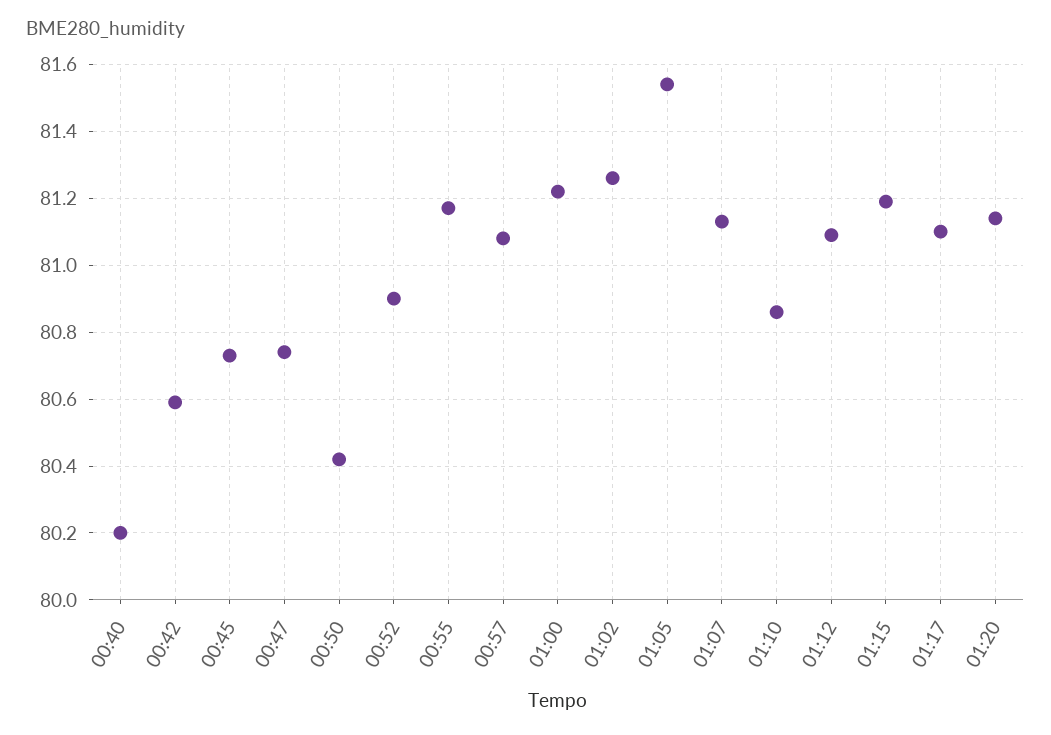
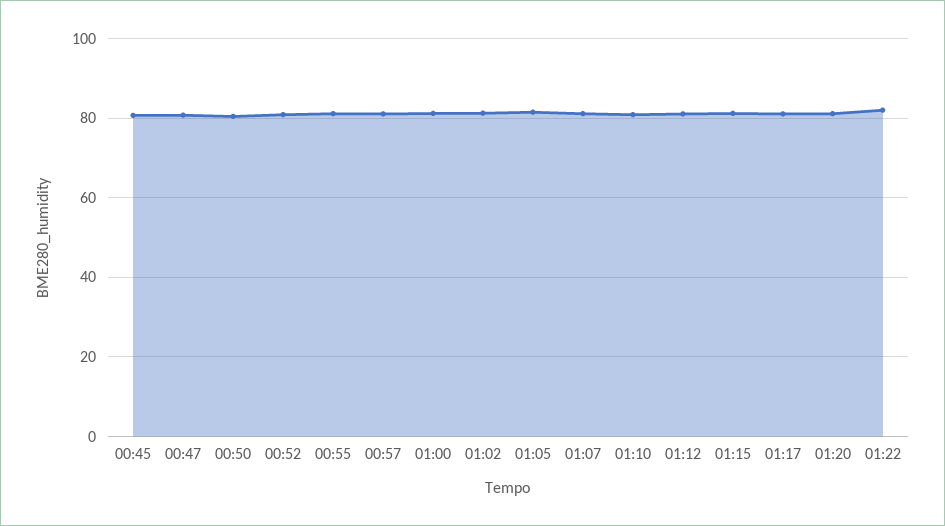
00:40: 80.2 -> none
00:42: 80.6 -> none
01:22: none -> 82

